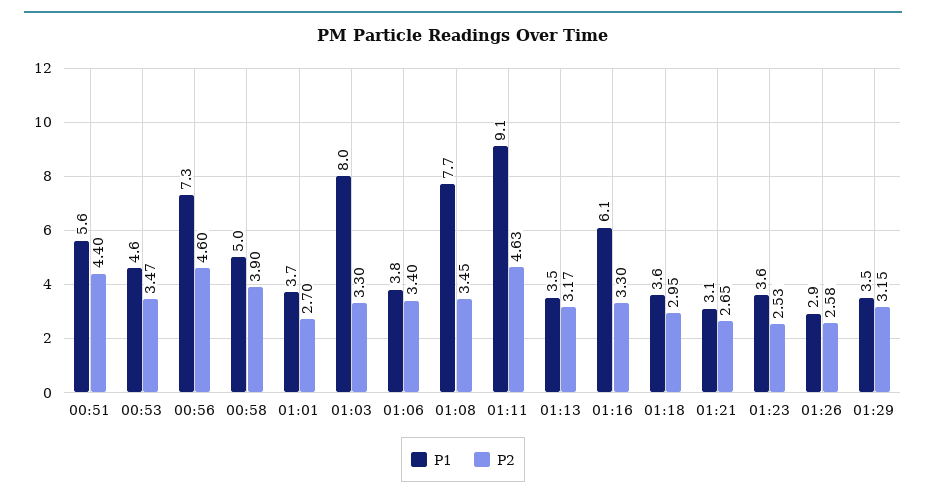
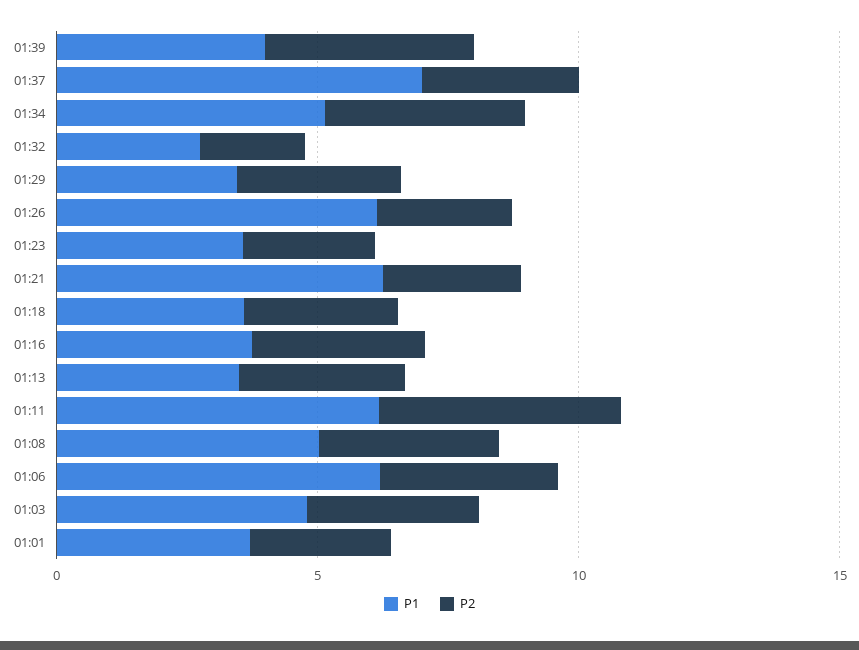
P1, 00:51: 5.6 -> none
P2, 00:51: 4.4 -> none
P1, 00:53: 4.6 -> none
P2, 00:53: 3.47 -> none
P1, 00:56: 7.3 -> none
P2, 00:56: 4.6 -> none
P1, 00:58: 5 -> none
P2, 00:58: 3.9 -> none
P1, 01:03: 8 -> 5
P1, 01:06: 3.8 -> 6
P1, 01:08: 7.7 -> 5
P1, 01:11: 9.1 -> 6
P1, 01:16: 6.1 -> 4
P1, 01:21: 3.1 -> 6
P1, 01:26: 2.9 -> 6
P1, 01:39: none -> 4
P2, 01:39: none -> 4
P1, 01:37: none -> 7
P2, 01:37: none -> 3
P1, 01:34: none -> 5
P2, 01:34: none -> 4
P1, 01:32: none -> 3
P2, 01:32: none -> 2

